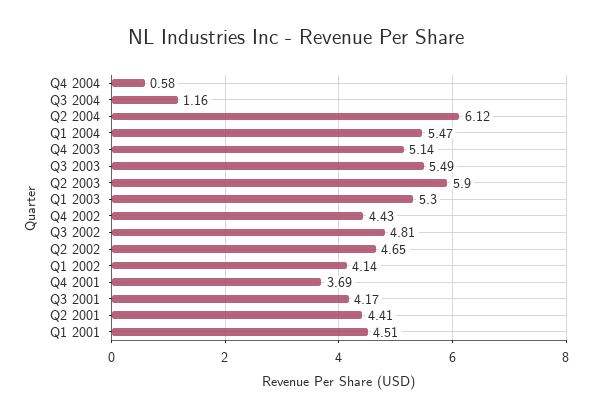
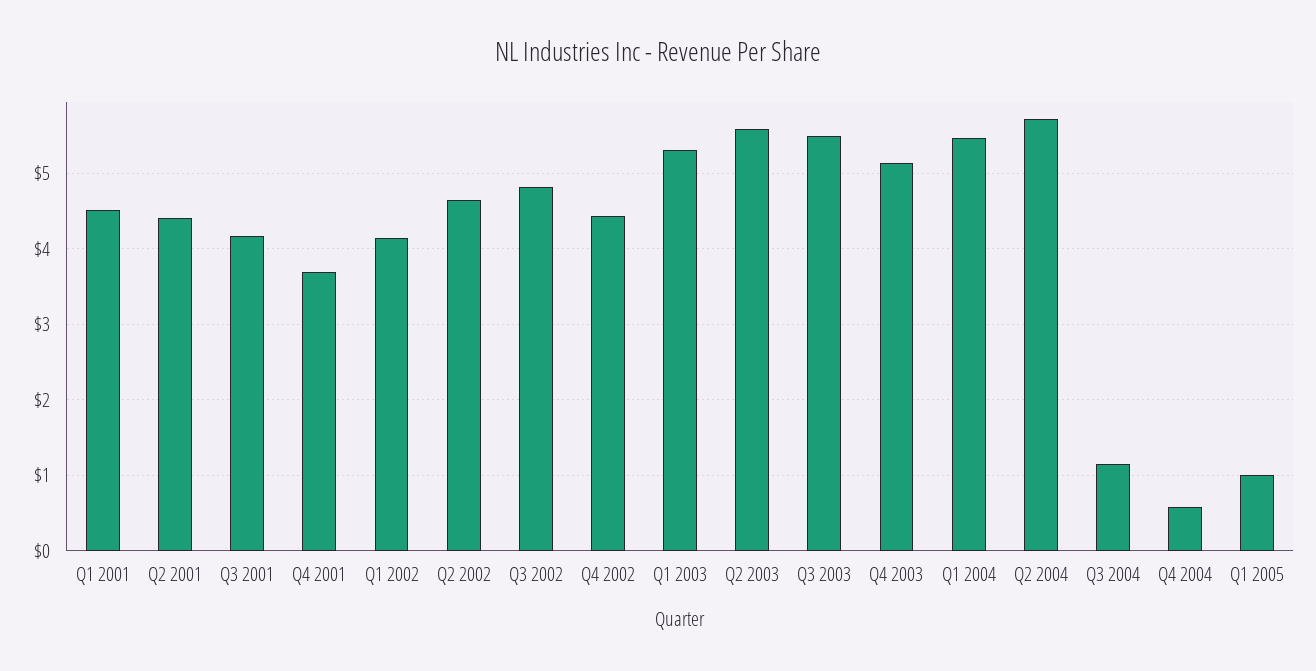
Q2 2004: 6.12 -> 5.7
Q2 2003: 5.9 -> 5.6
Q1 2005: none -> 1

